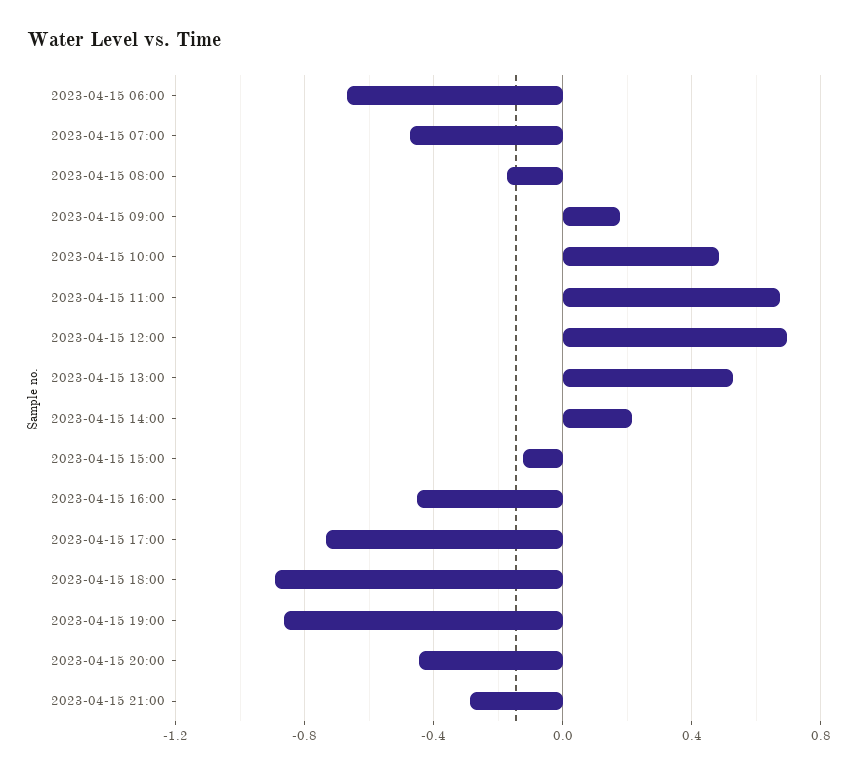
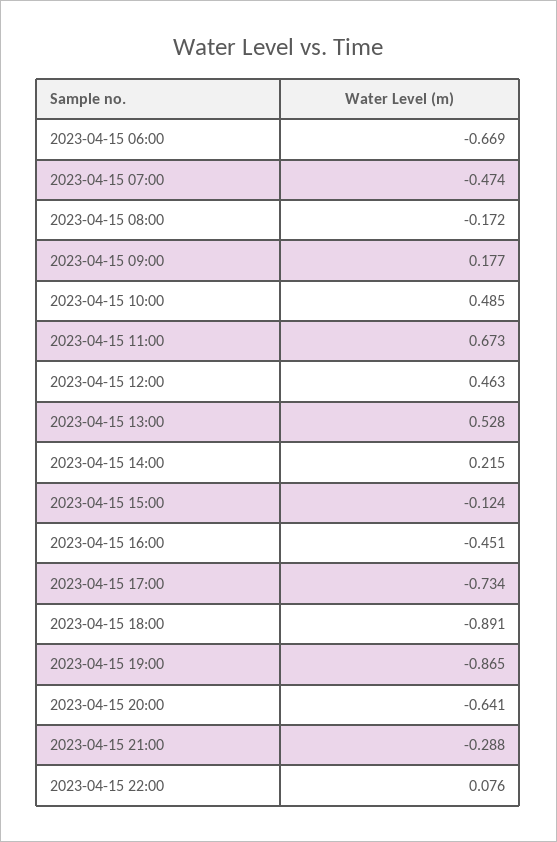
2023-04-15 12:00: 0.7 -> 0.463
2023-04-15 20:00: -0.45 -> -0.641
2023-04-15 22:00: none -> 0.076

